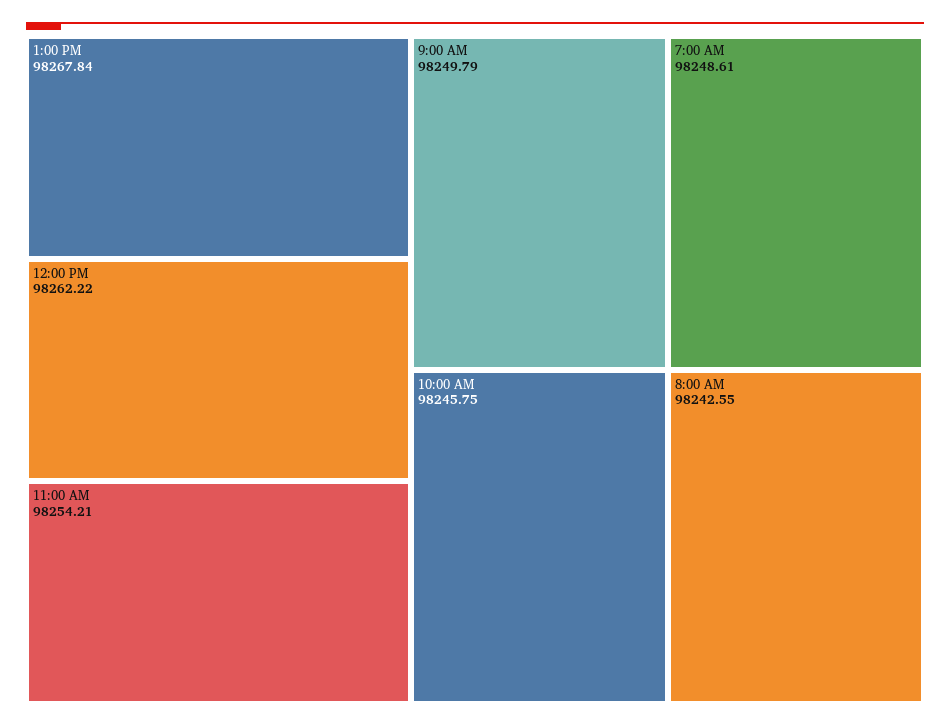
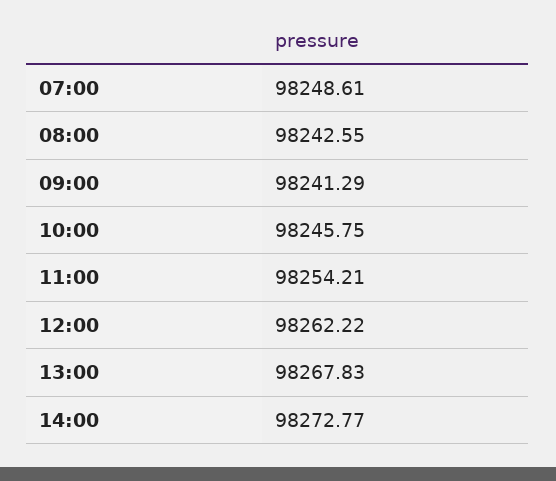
1:00 PM: 98267.84 -> 98267.83
9:00 AM: 98249.79 -> 98241.29
14:00: none -> 98272.77

